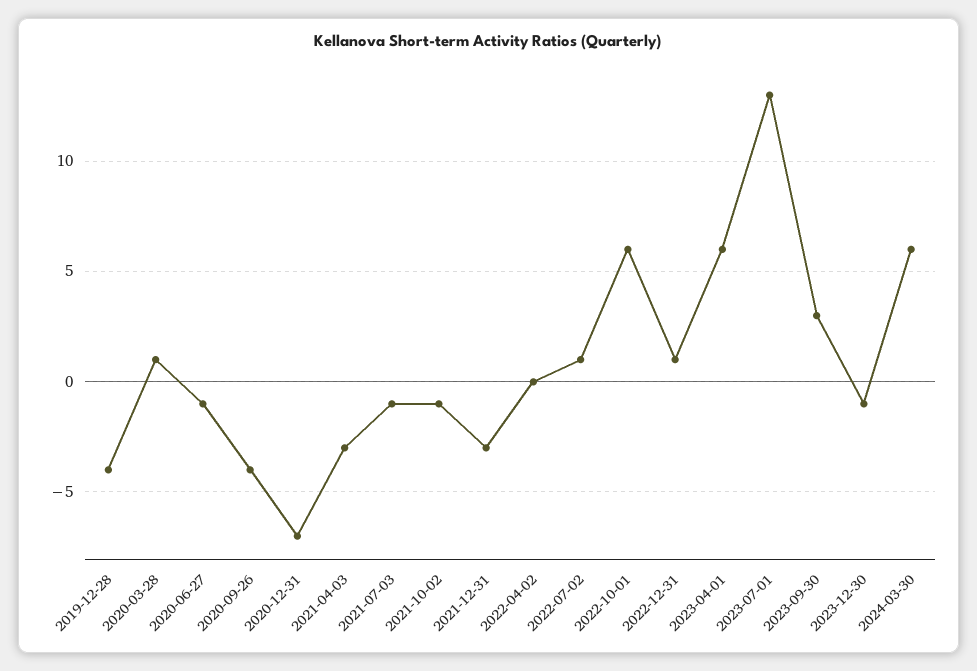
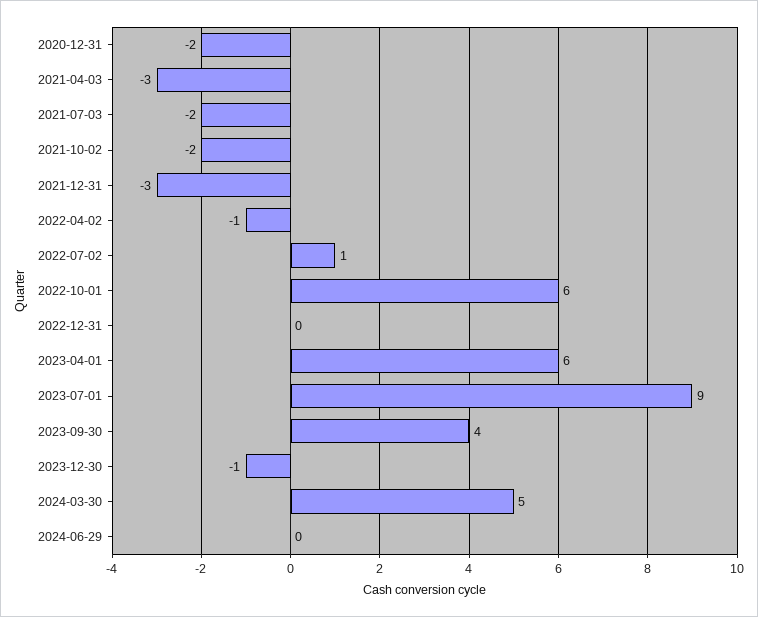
2019-12-28: -4 -> none
2020-03-28: 1 -> none
2020-06-27: -1 -> none
2020-09-26: -4 -> none
2020-12-31: -7 -> -2
2021-07-03: -1 -> -2
2021-10-02: -1 -> -2
2022-04-02: 0 -> -1
2022-12-31: 1 -> 0
2023-07-01: 13 -> 9
2023-09-30: 3 -> 4
2024-03-30: 6 -> 5
2024-06-29: none -> 0

